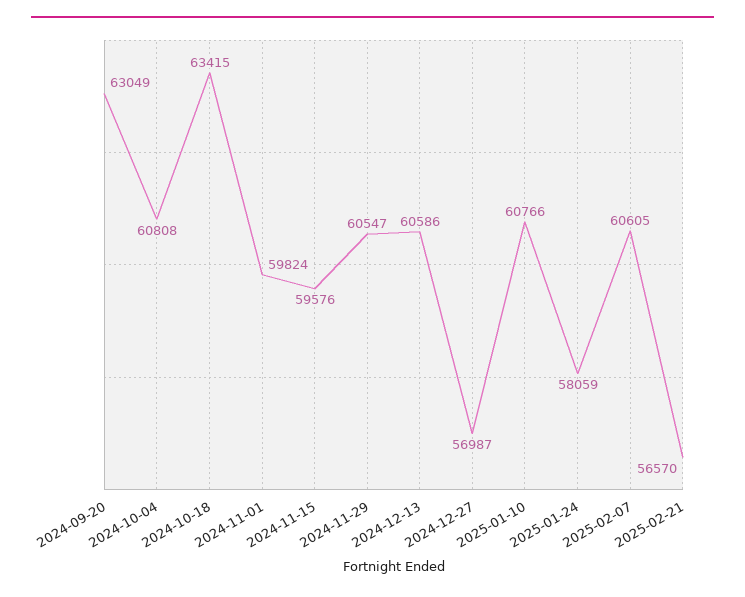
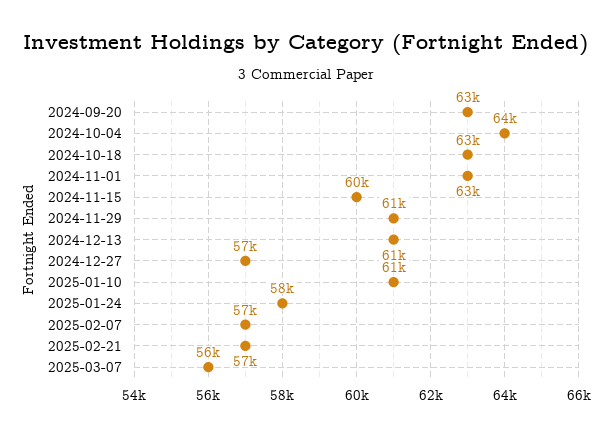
2024-10-04: 60808 -> 64000
2024-11-01: 59824 -> 63000
2025-02-07: 60605 -> 57000
2025-03-07: none -> 56000

